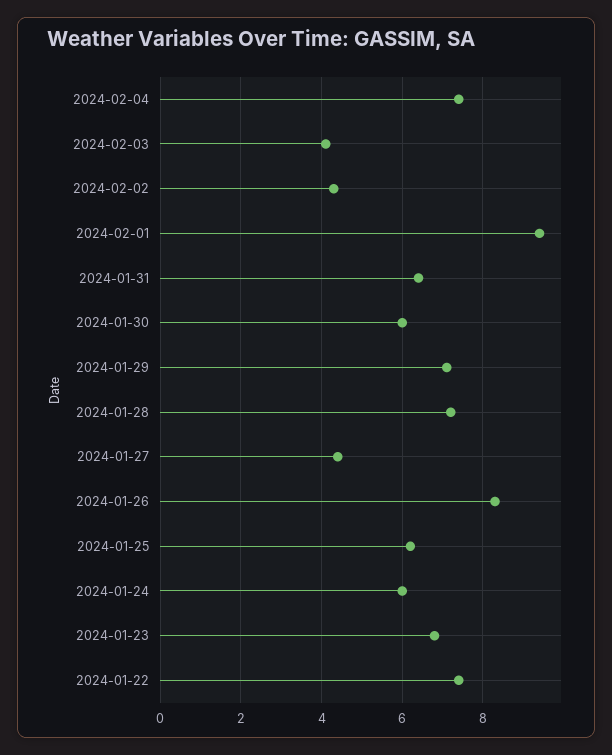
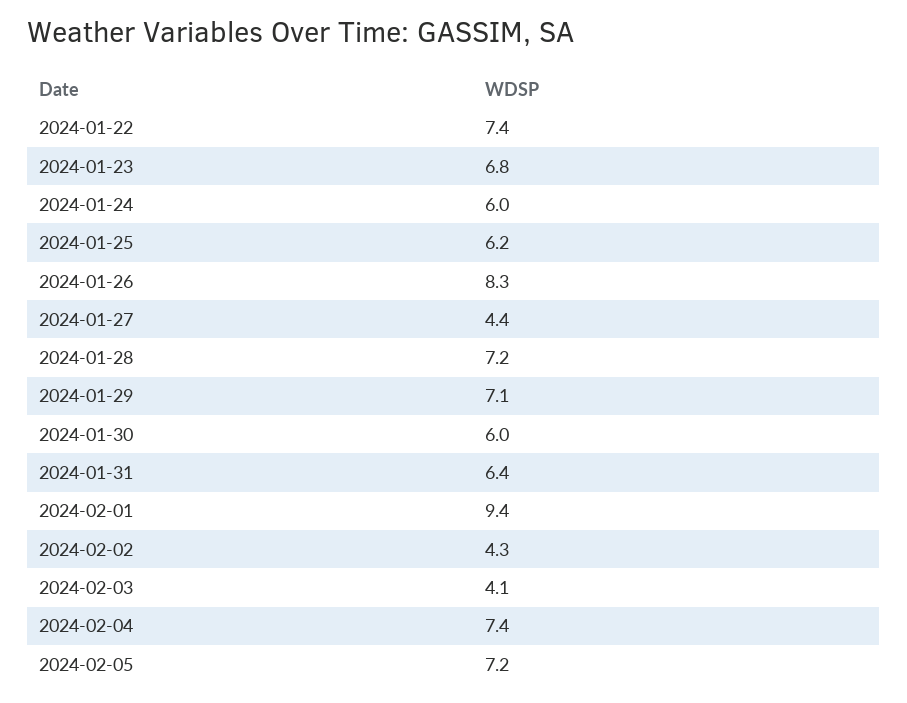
2024-02-05: none -> 7.2

